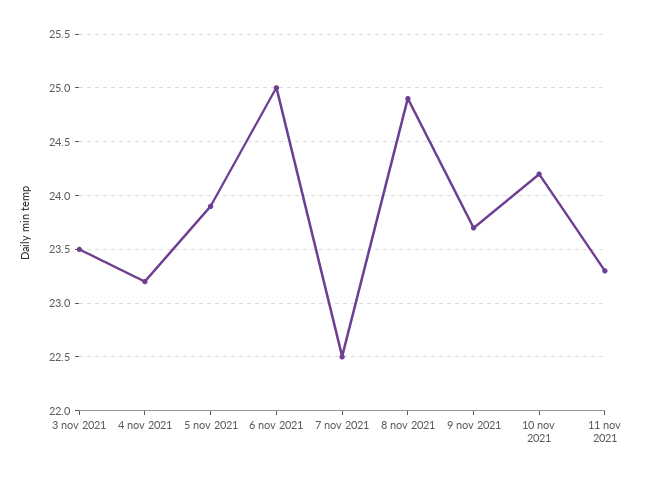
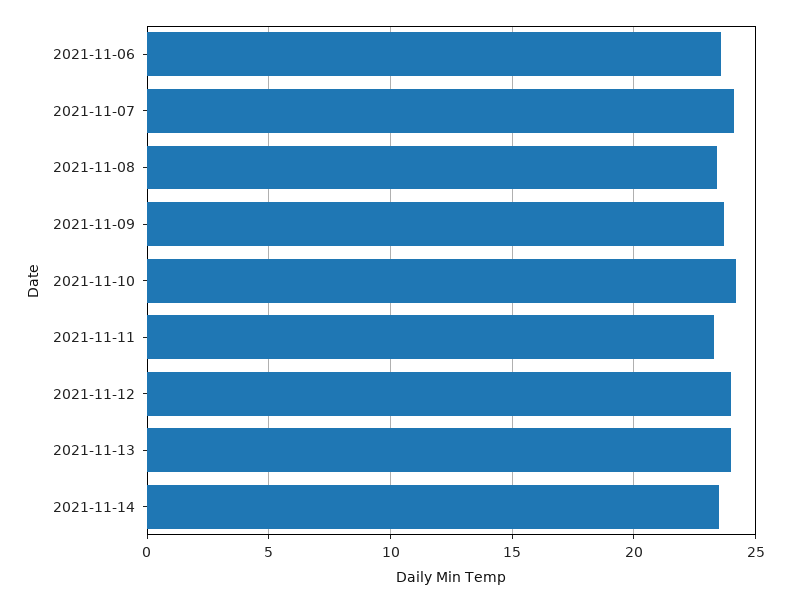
3 nov 2021: 23.5 -> none
4 nov 2021: 23.2 -> none
5 nov 2021: 23.9 -> none
6 nov 2021: 25 -> 23.5
7 nov 2021: 22.5 -> 24
8 nov 2021: 24.9 -> 23.5
2021-11-12: none -> 24
2021-11-13: none -> 24
2021-11-14: none -> 23.5

